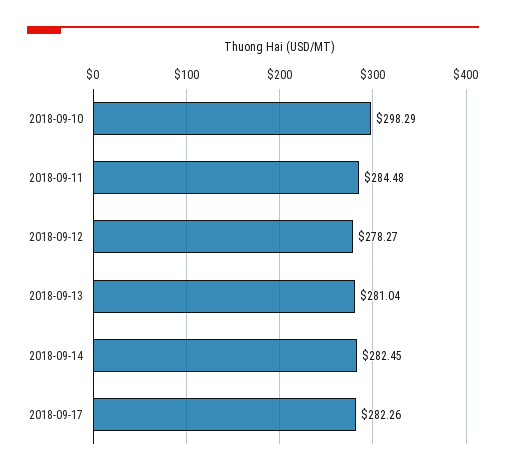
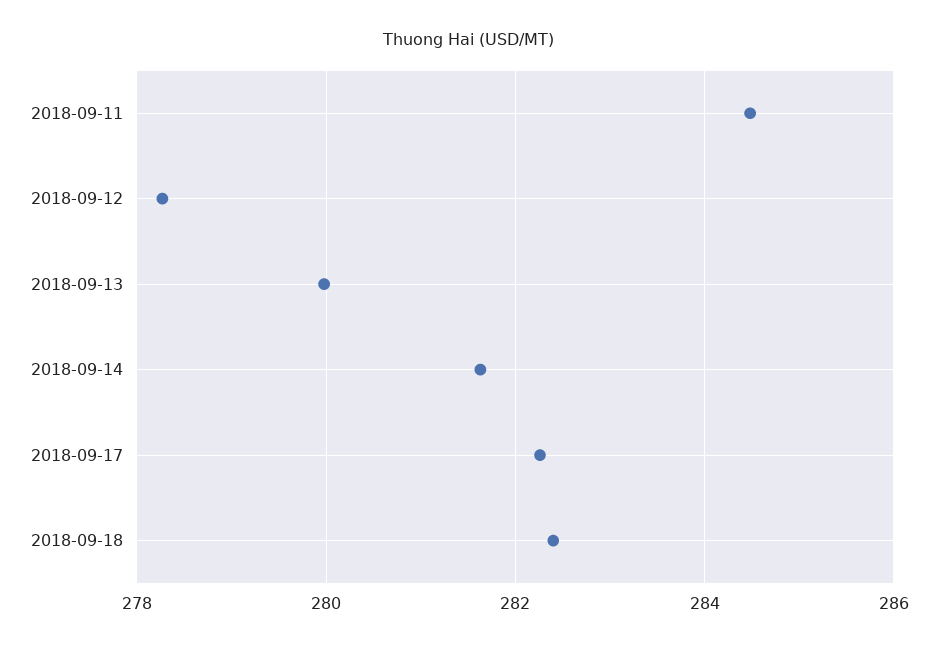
2018-09-10: 298.29 -> none
2018-09-13: 281.04 -> 280
2018-09-14: 282.45 -> 281.6
2018-09-18: none -> 282.4

